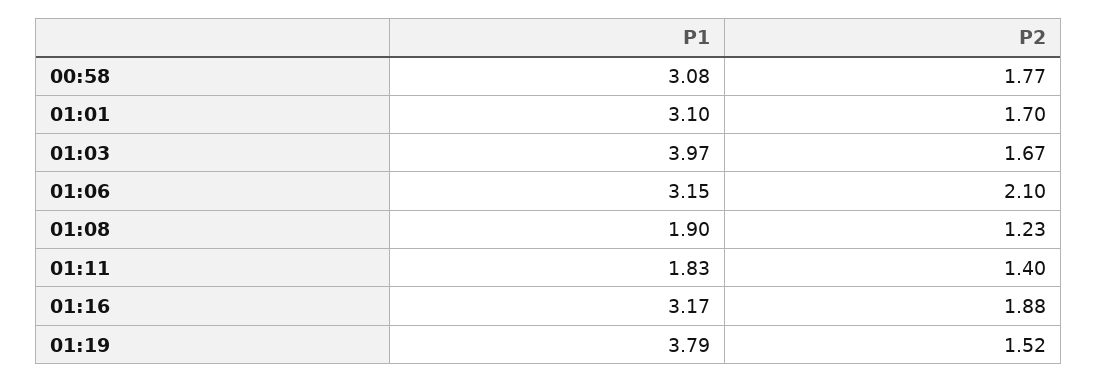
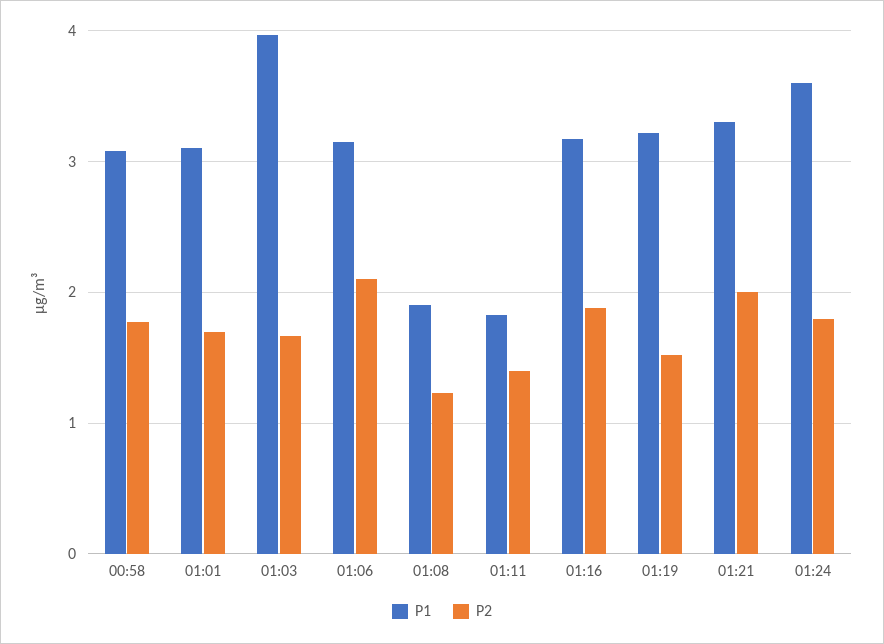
P1, 01:19: 3.79 -> 3.2
P1, 01:21: none -> 3.3
P2, 01:21: none -> 2
P1, 01:24: none -> 3.6
P2, 01:24: none -> 1.8

